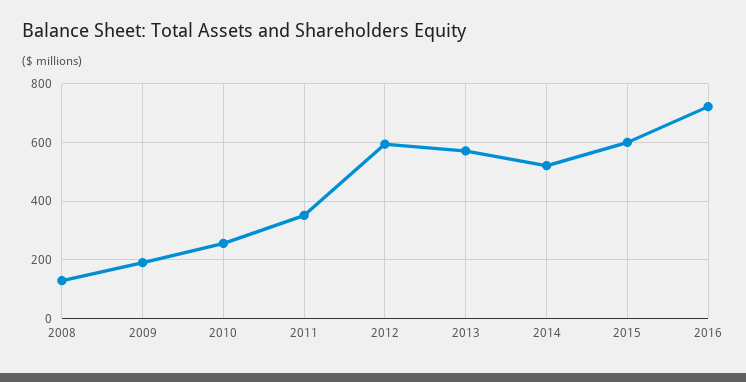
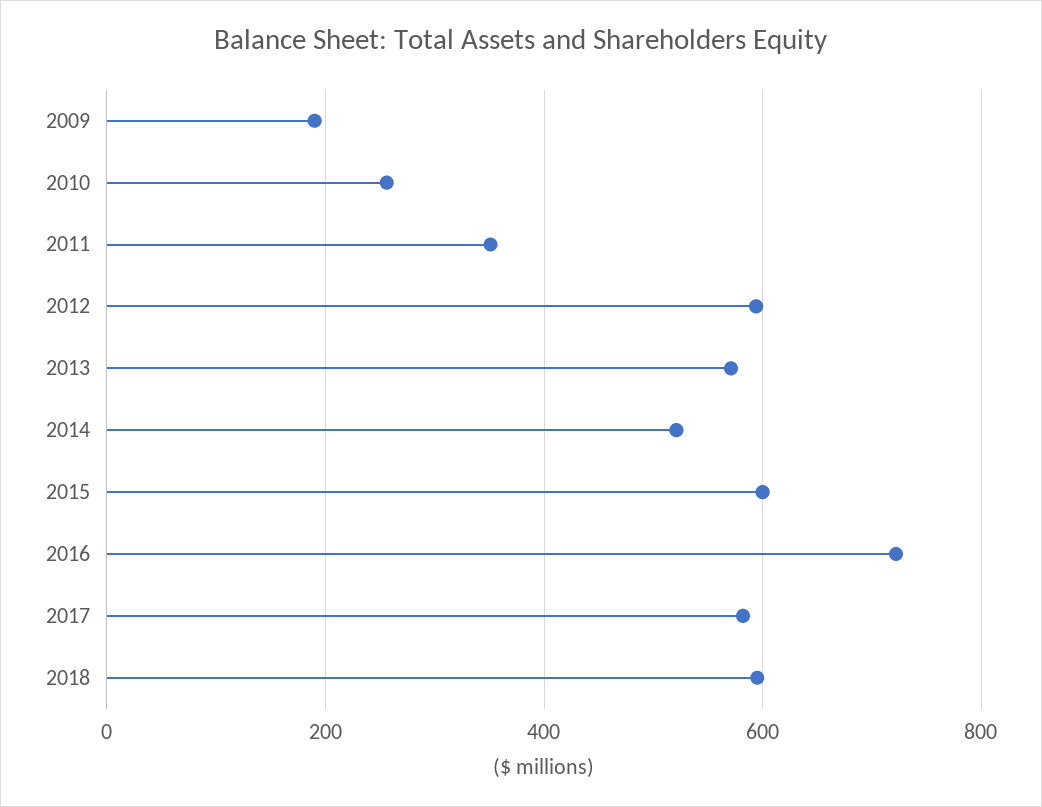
2008: 125 -> none
2017: none -> 580
2018: none -> 600

